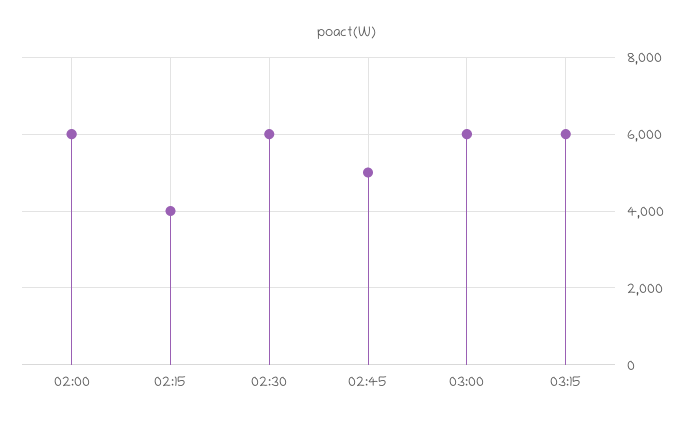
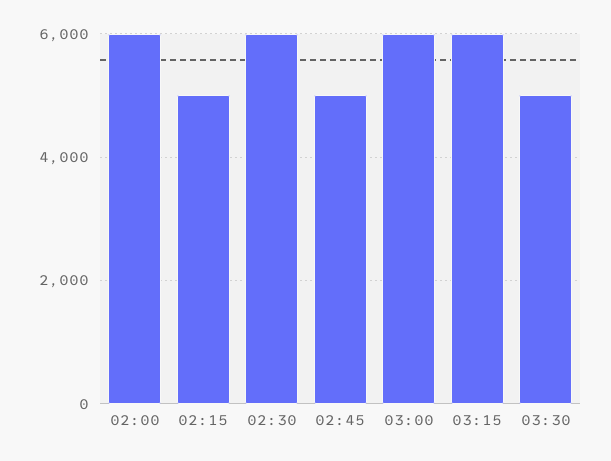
02:15: 4000 -> 5000
03:30: none -> 5000

